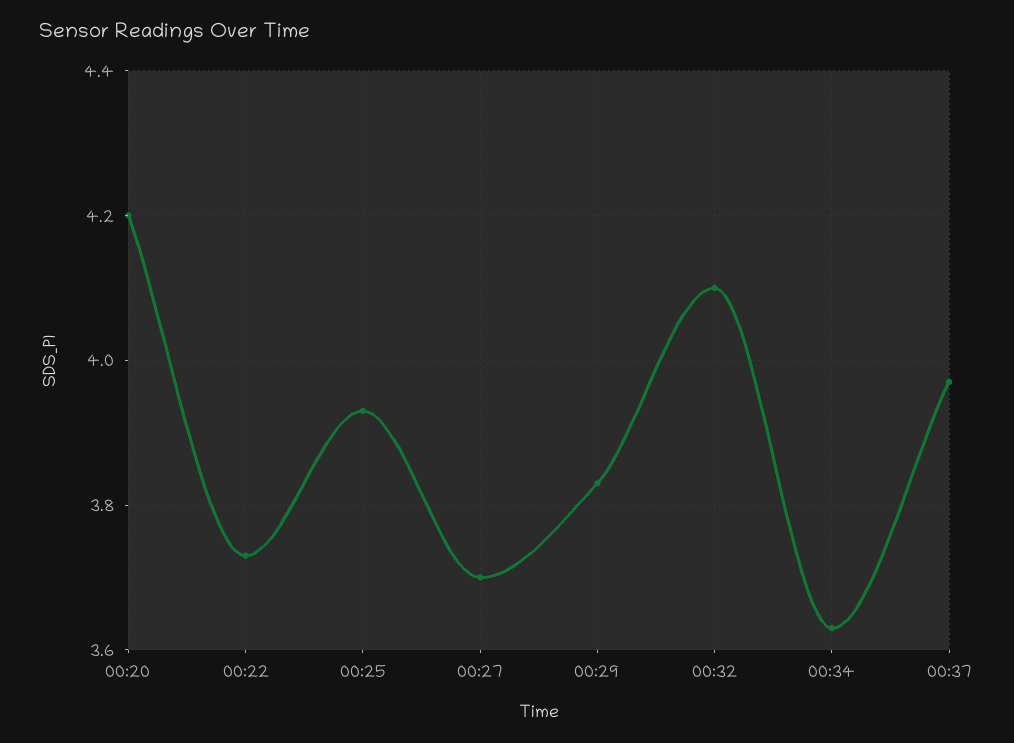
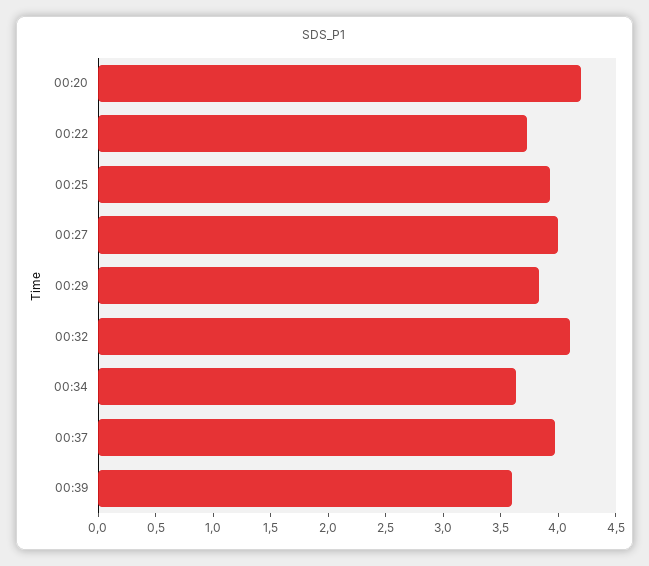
00:27: 3.7 -> 4
00:39: none -> 3.6

